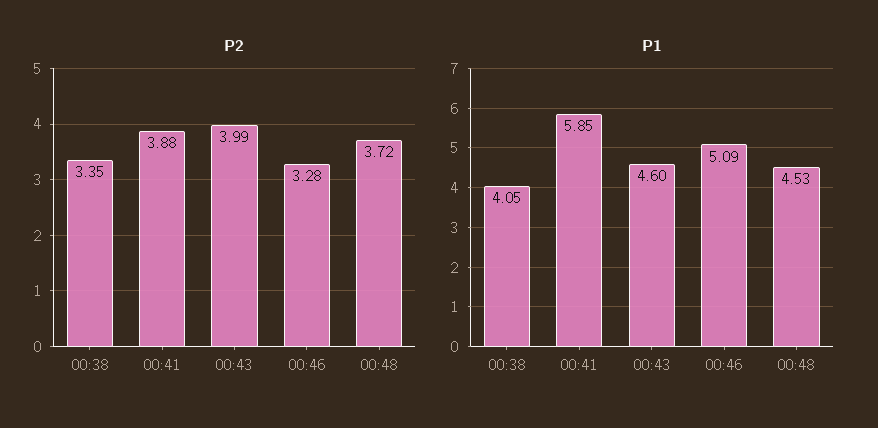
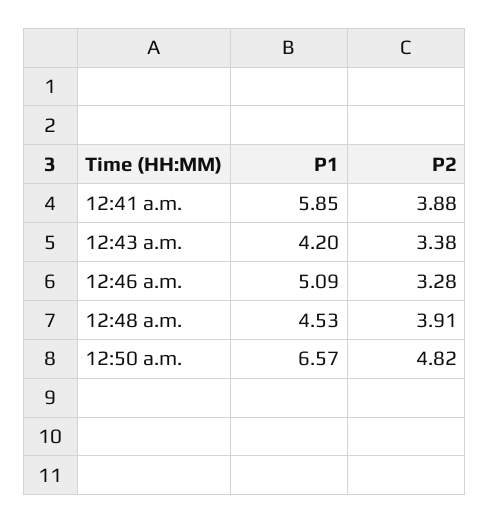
P2, 00:38: 3.35 -> none
P2, 00:43: 3.99 -> 3.38
P2, 00:48: 3.72 -> 3.91
P1, 00:38: 4.05 -> none
P1, 00:43: 4.6 -> 4.2
P1, 12:50 a.m.: none -> 6.57
P2, 12:50 a.m.: none -> 4.82

